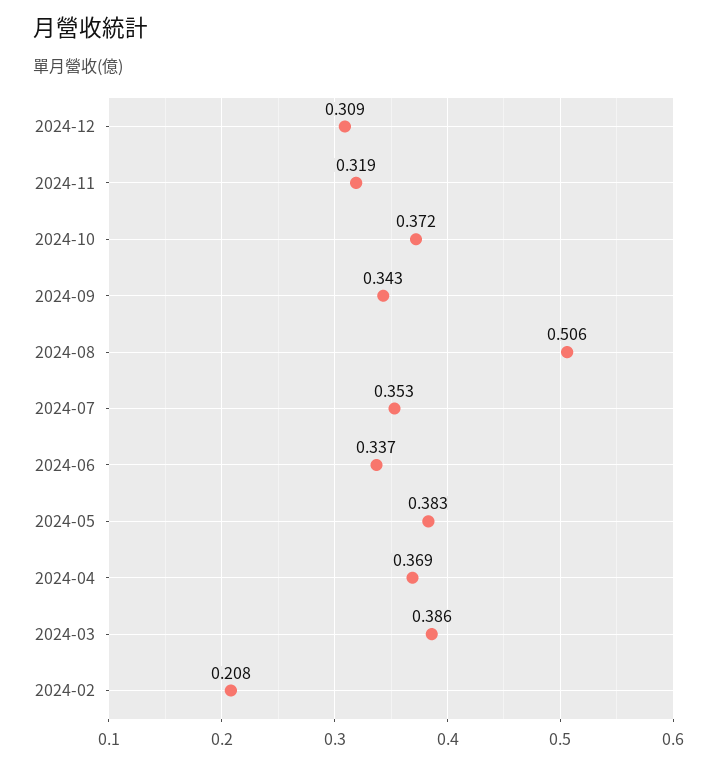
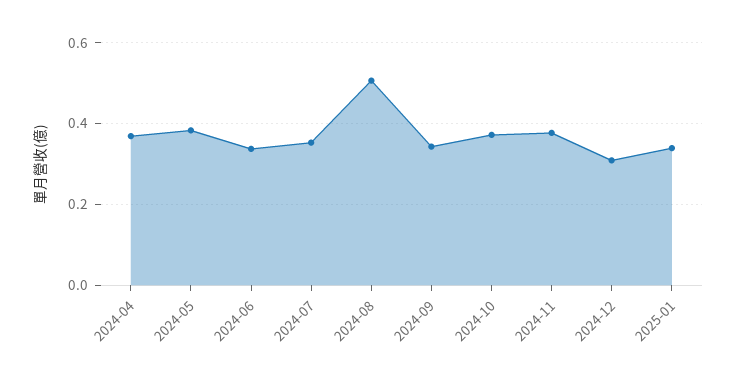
2024-11: 0.319 -> 0.38
2024-03: 0.386 -> none
2024-02: 0.208 -> none
2025-01: none -> 0.34

